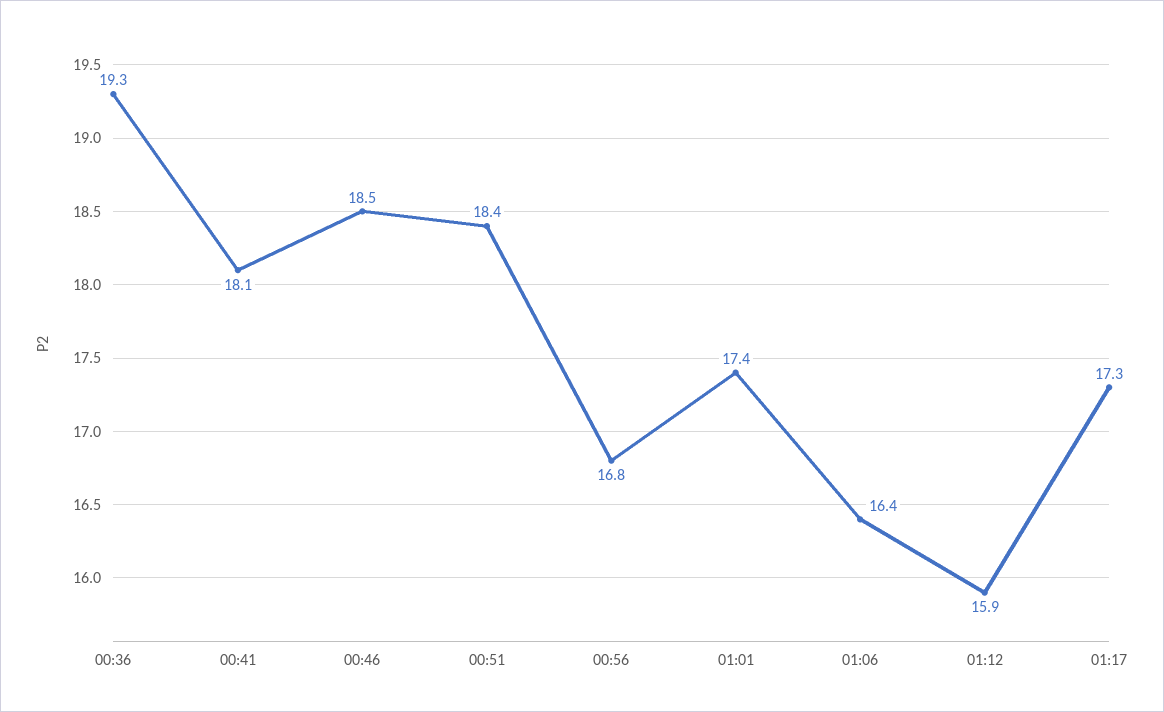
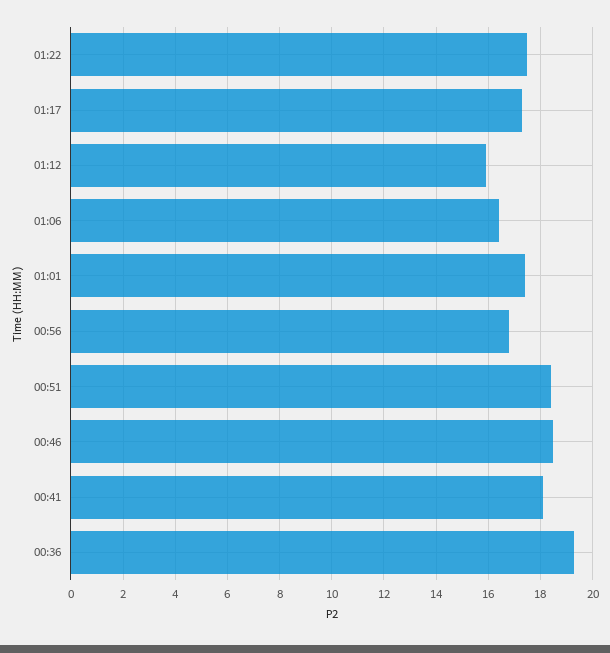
01:22: none -> 17.5

